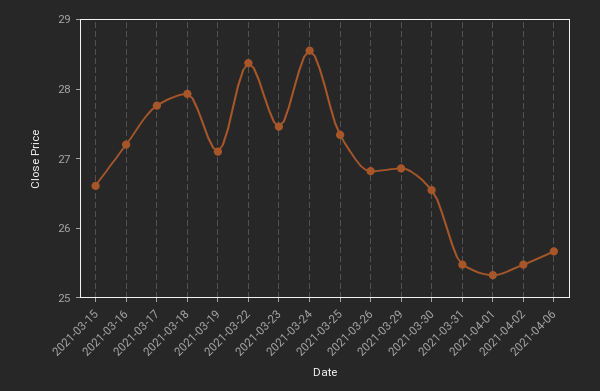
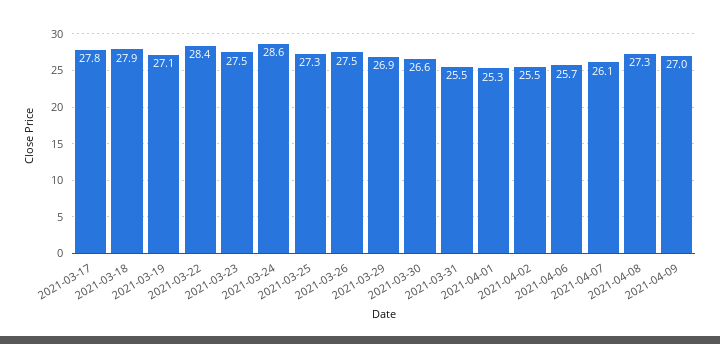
2021-03-15: 26.6 -> none
2021-03-16: 27.2 -> none
2021-03-26: 26.8 -> 27.5
2021-04-07: none -> 26.1
2021-04-08: none -> 27.3
2021-04-09: none -> 27

